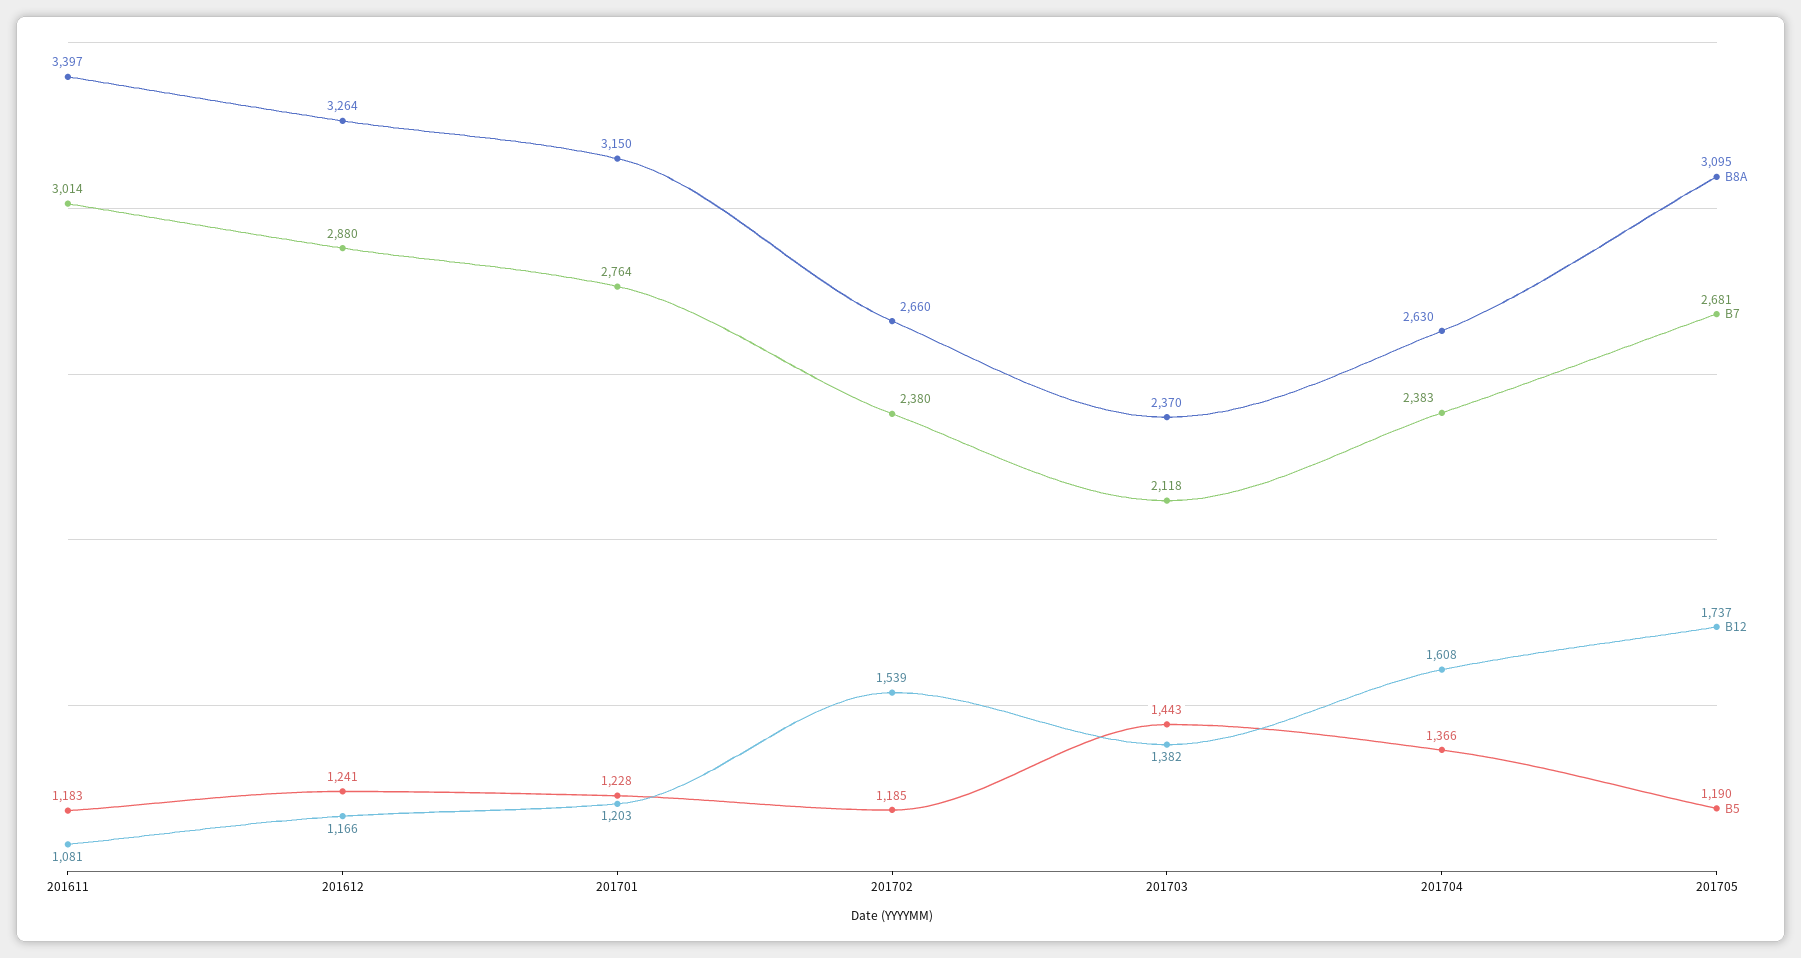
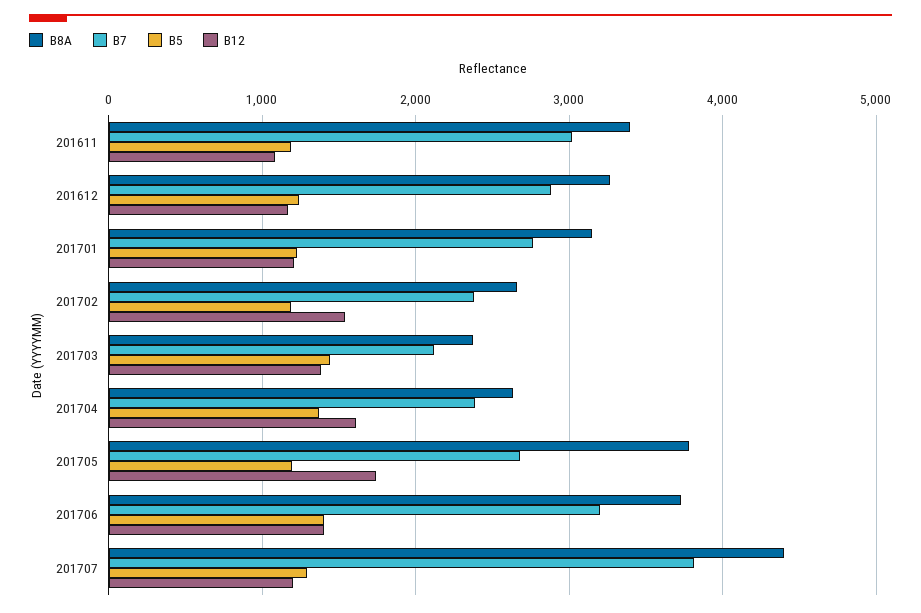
B8A, 201705: 3095 -> 3800
B8A, 201706: none -> 3700
B7, 201706: none -> 3200
B5, 201706: none -> 1400
B12, 201706: none -> 1400
B8A, 201707: none -> 4400
B7, 201707: none -> 3800
B5, 201707: none -> 1300
B12, 201707: none -> 1200

